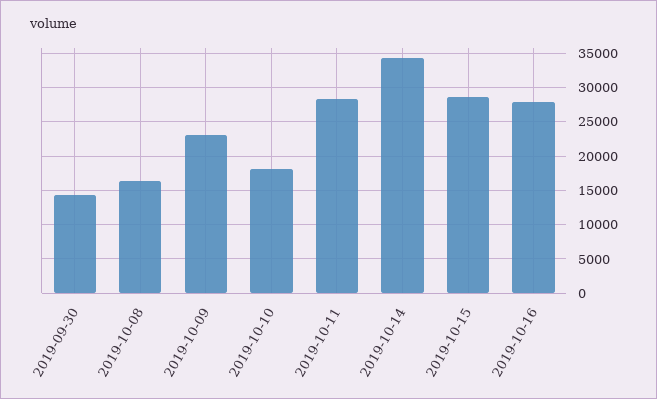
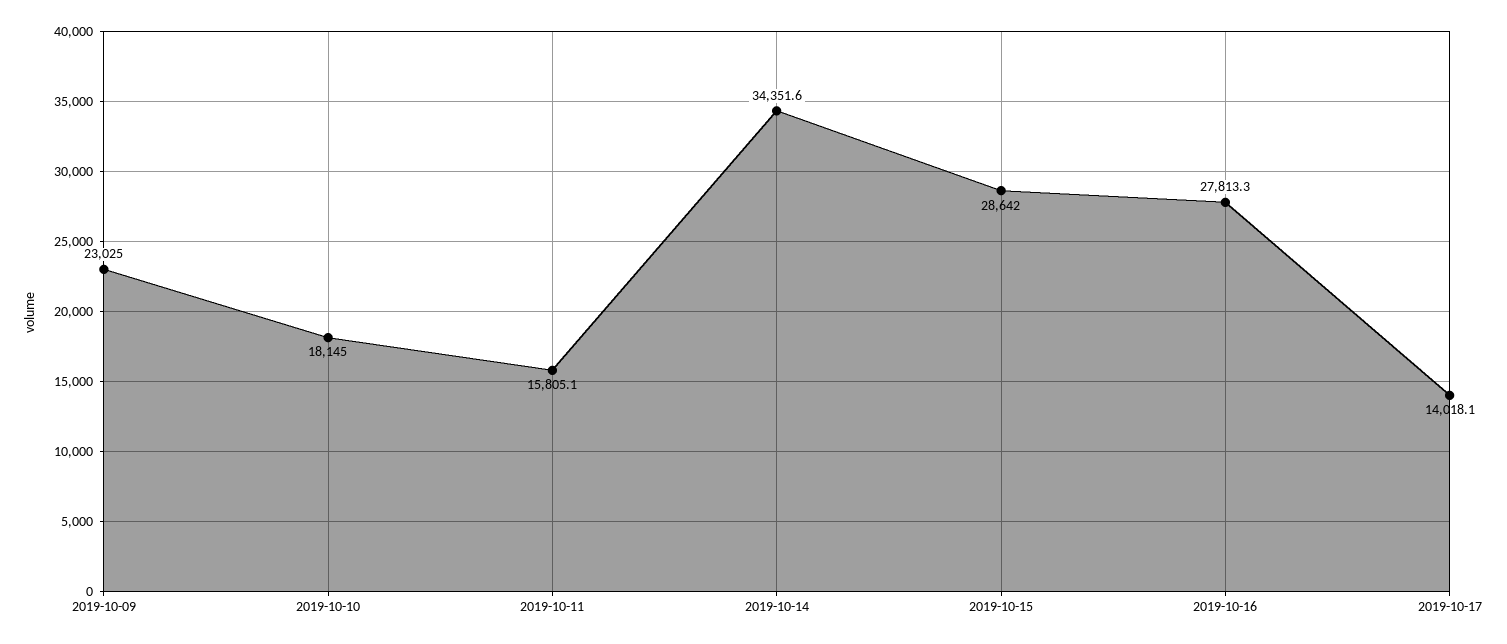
2019-09-30: 14000 -> none
2019-10-08: 16000 -> none
2019-10-11: 28000 -> 15805.1
2019-10-17: none -> 14018.1

